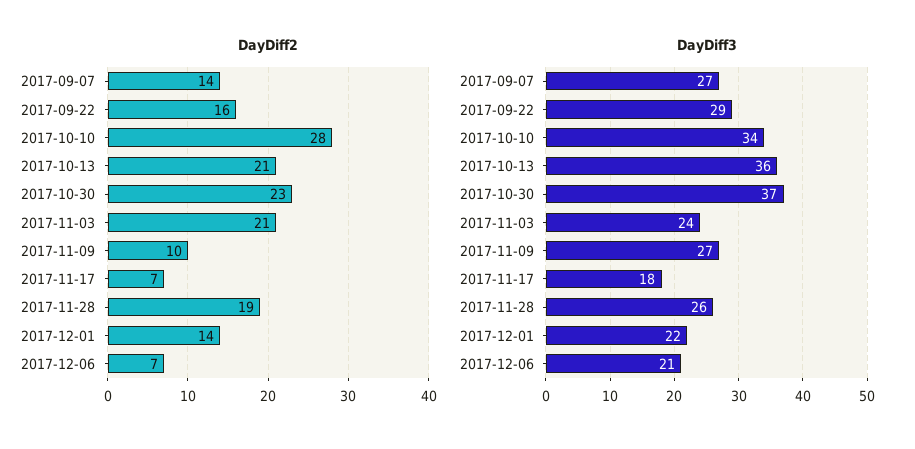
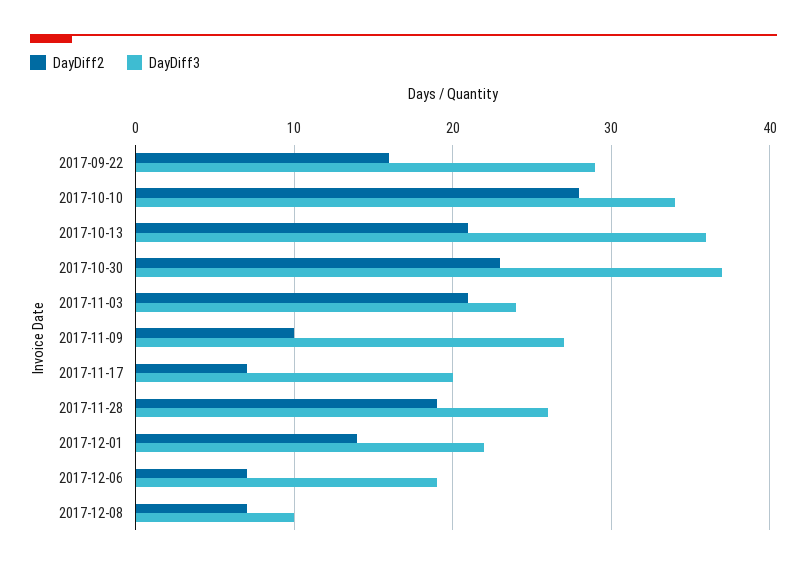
DayDiff2, 2017-09-07: 14 -> none
DayDiff3, 2017-09-07: 27 -> none
DayDiff3, 2017-11-17: 18 -> 20
DayDiff3, 2017-12-06: 21 -> 19
DayDiff2, 2017-12-08: none -> 7
DayDiff3, 2017-12-08: none -> 10

